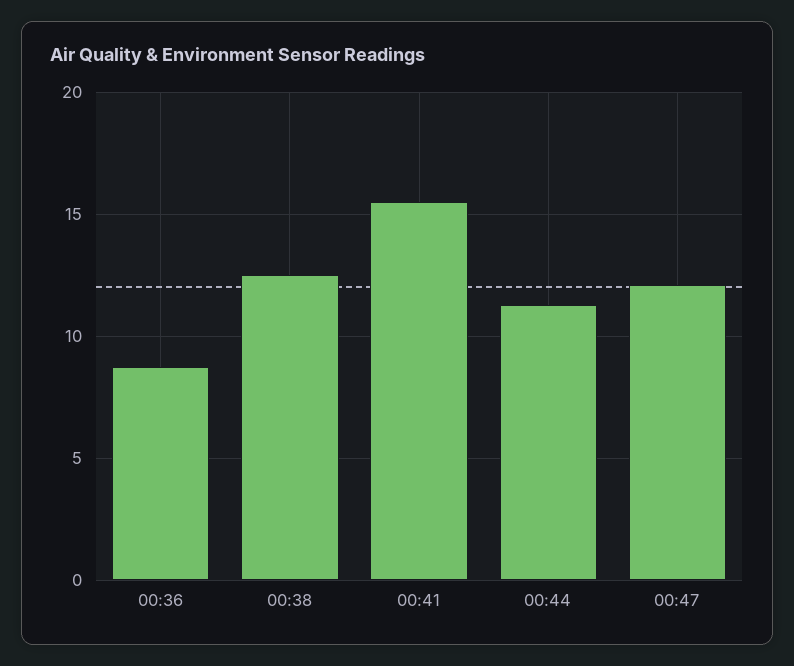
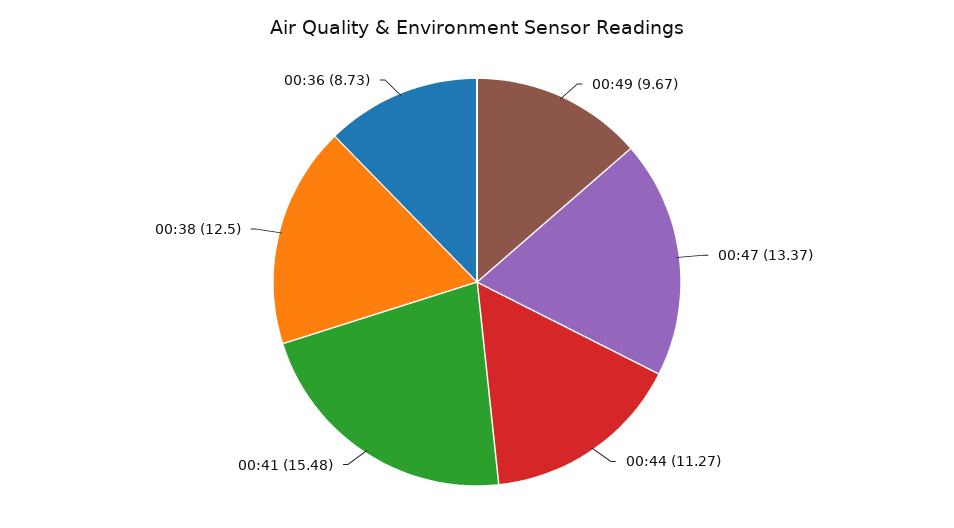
00:47: 12 -> 13.37
00:49: none -> 9.67

